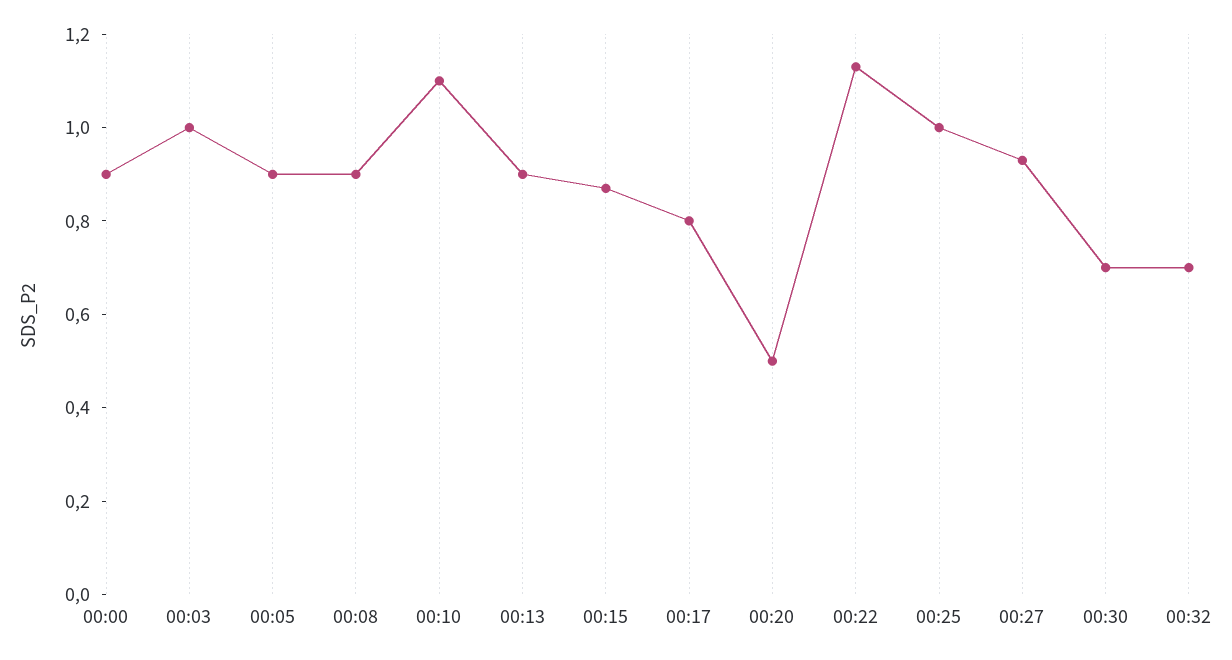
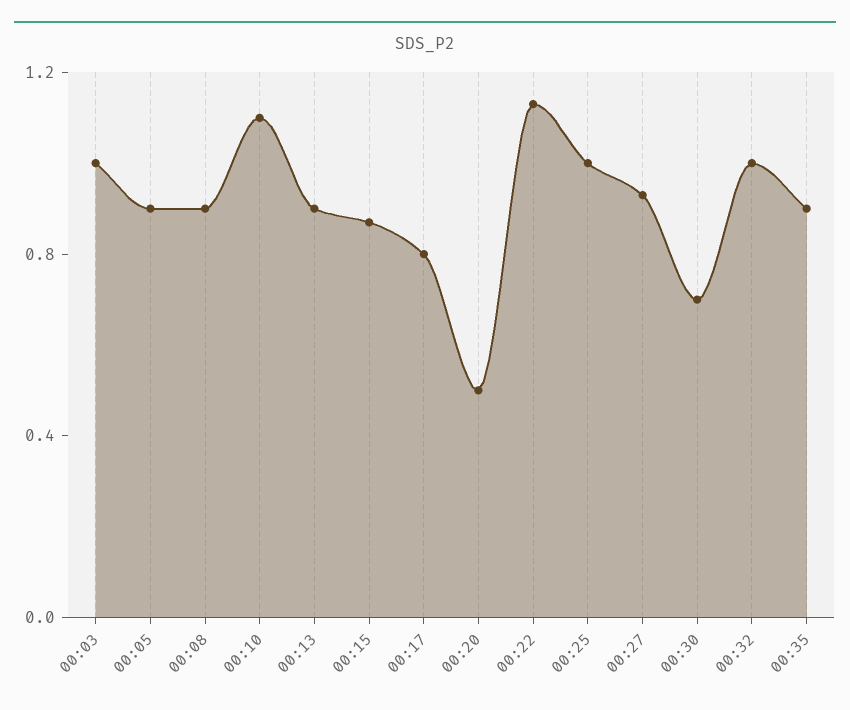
00:00: 0.9 -> none
00:32: 0.7 -> 1
00:35: none -> 0.9

